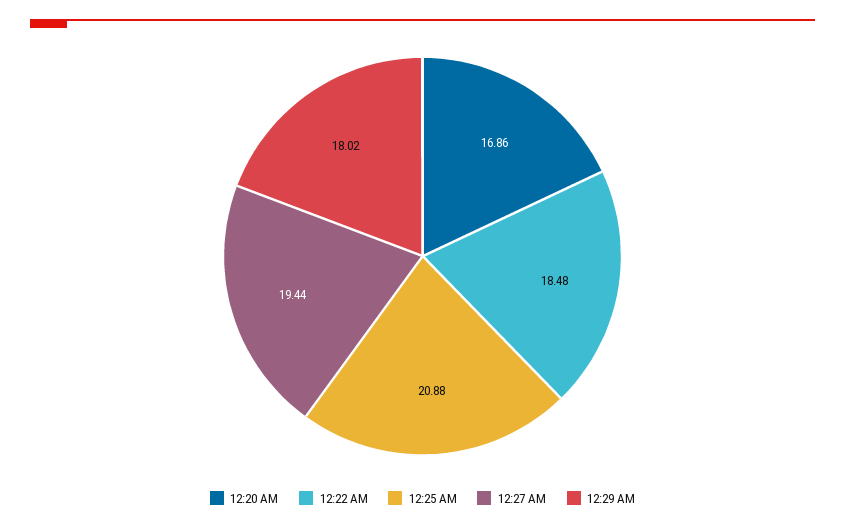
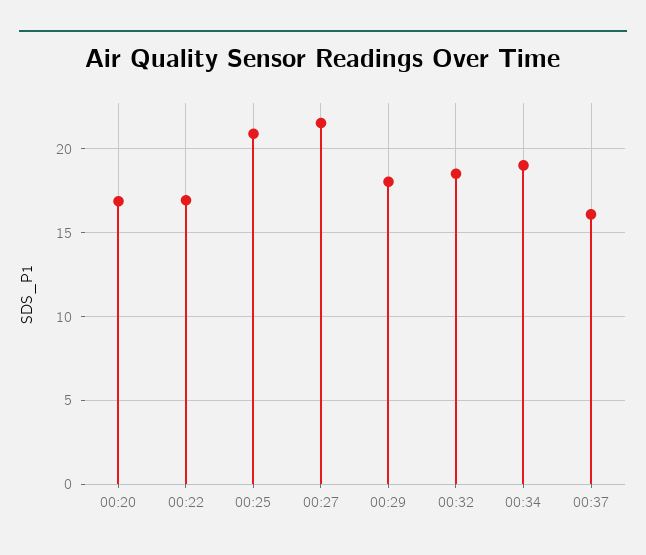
12:22 AM: 18.48 -> 17
12:27 AM: 19.44 -> 21.5
00:32: none -> 18.5
00:34: none -> 19
00:37: none -> 16

